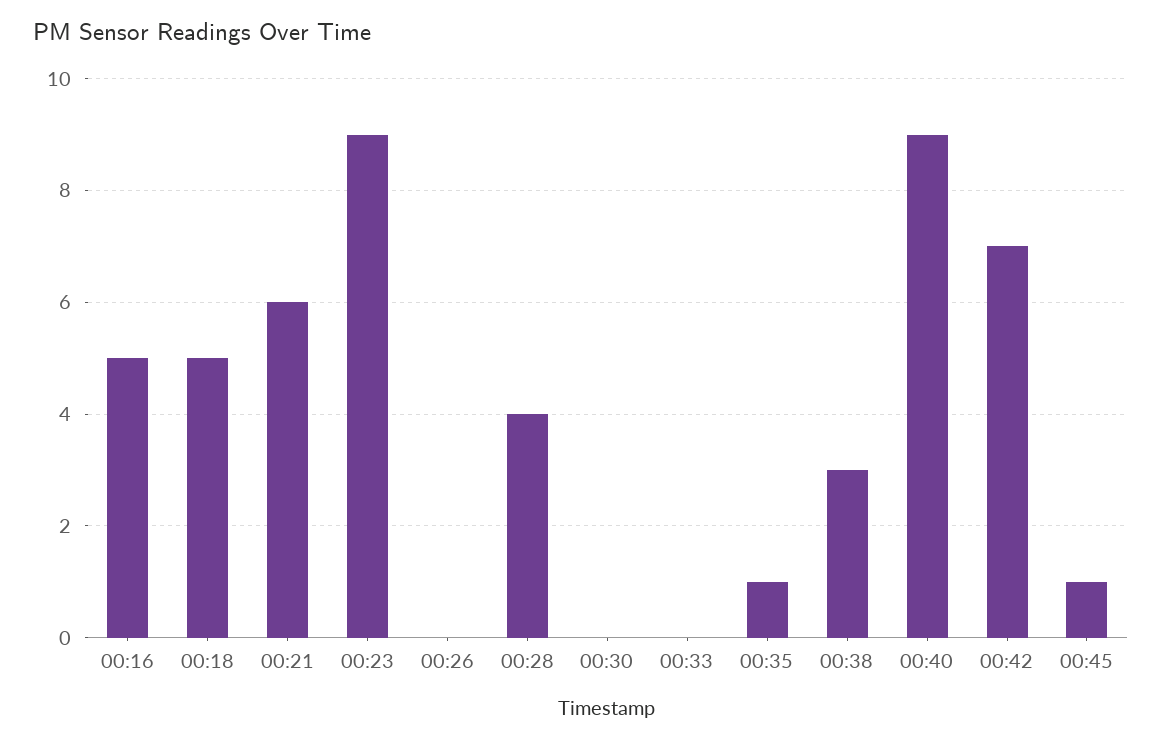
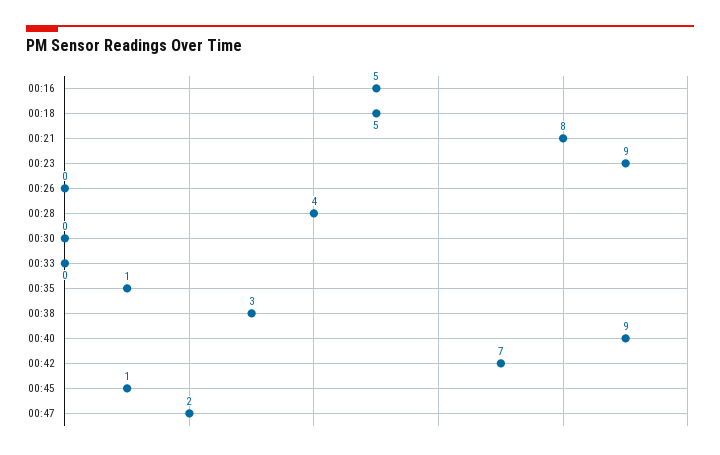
00:21: 6 -> 8
00:47: none -> 2

